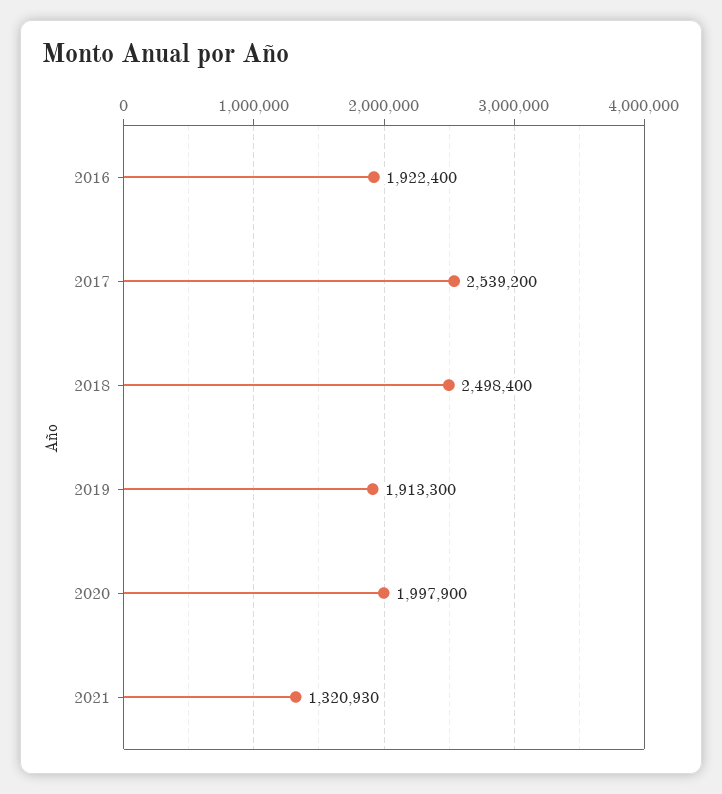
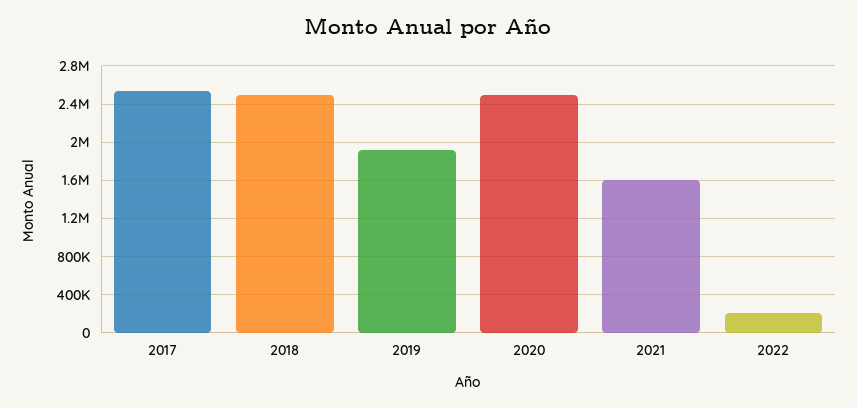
2016: 1922400 -> none
2020: 1997900 -> 2500000
2021: 1320930 -> 1600000
2022: none -> 200000

